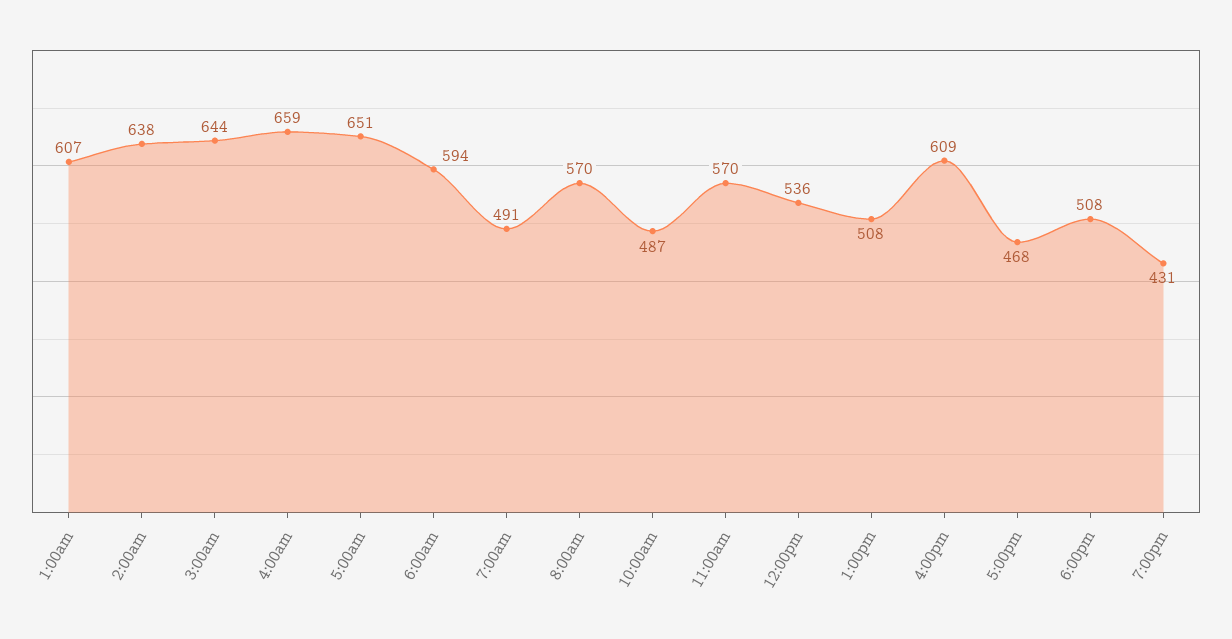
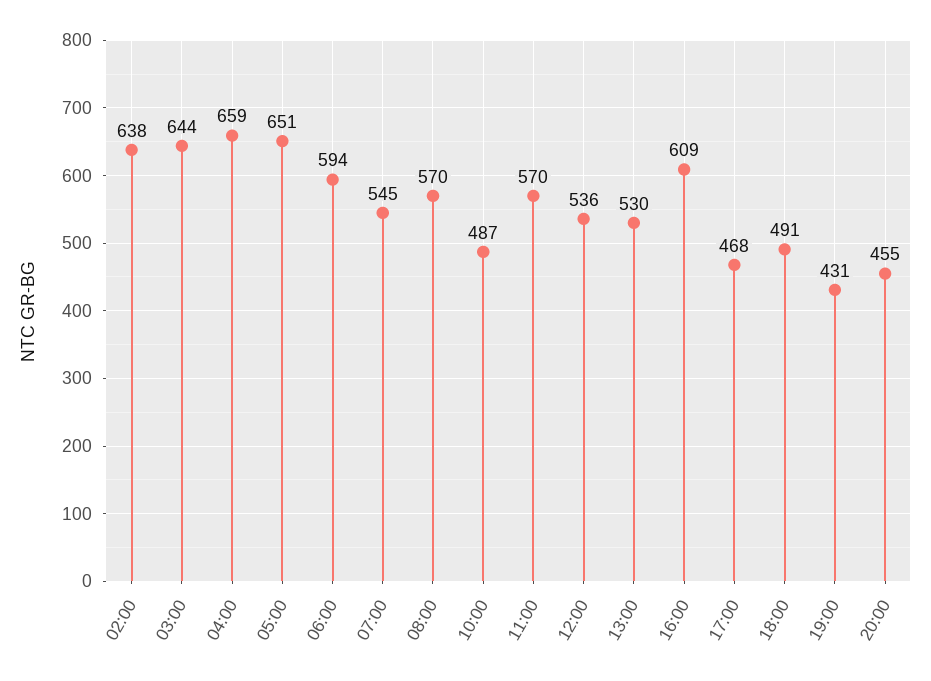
1:00am: 607 -> none
7:00am: 491 -> 545
1:00pm: 508 -> 530
6:00pm: 508 -> 491
20:00: none -> 455

